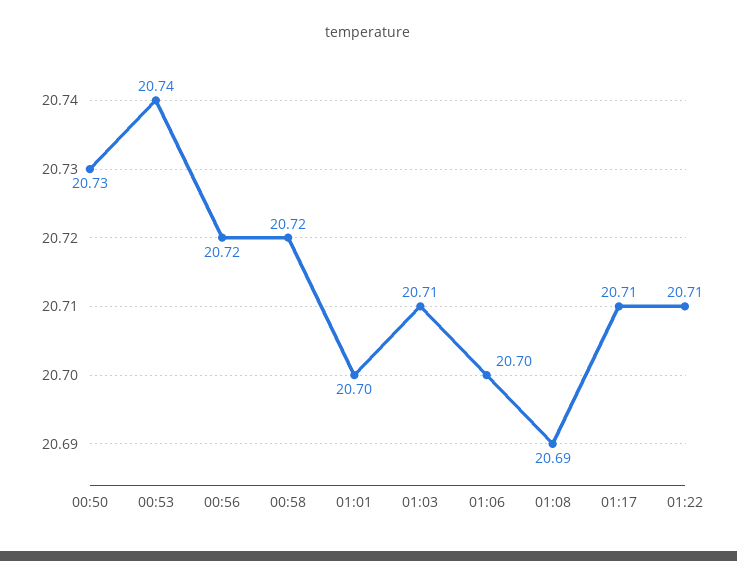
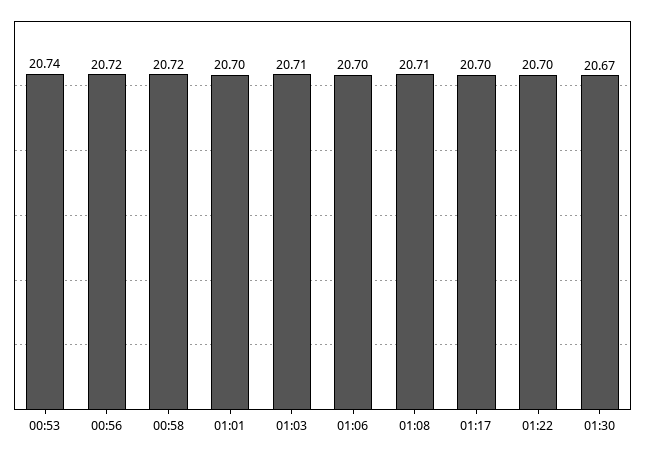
00:50: 20.73 -> none
01:08: 20.69 -> 20.71
01:17: 20.71 -> 20.7
01:22: 20.71 -> 20.7
01:30: none -> 20.67

